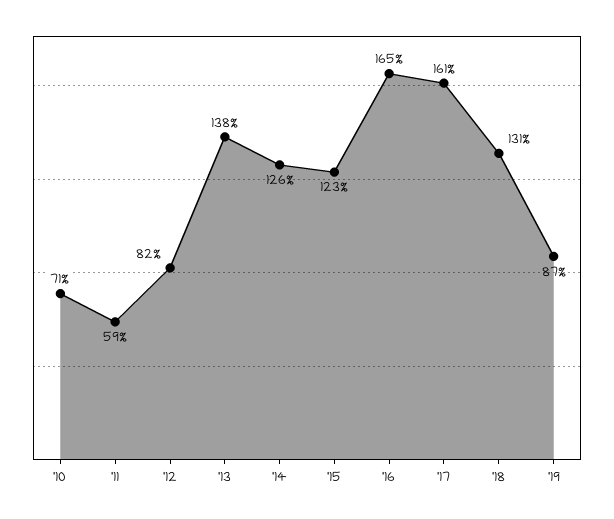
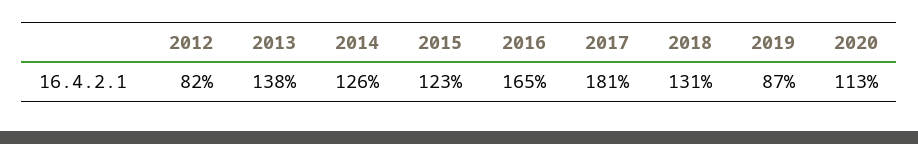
'10: 71 -> none
'11: 59 -> none
'17: 161 -> 181
2020: none -> 113

